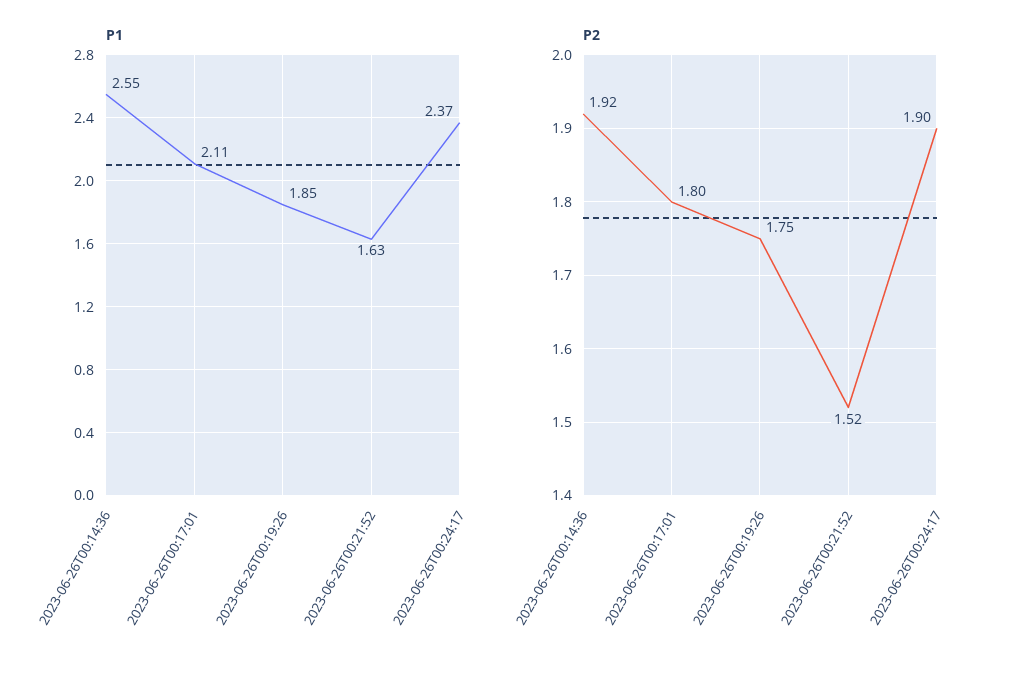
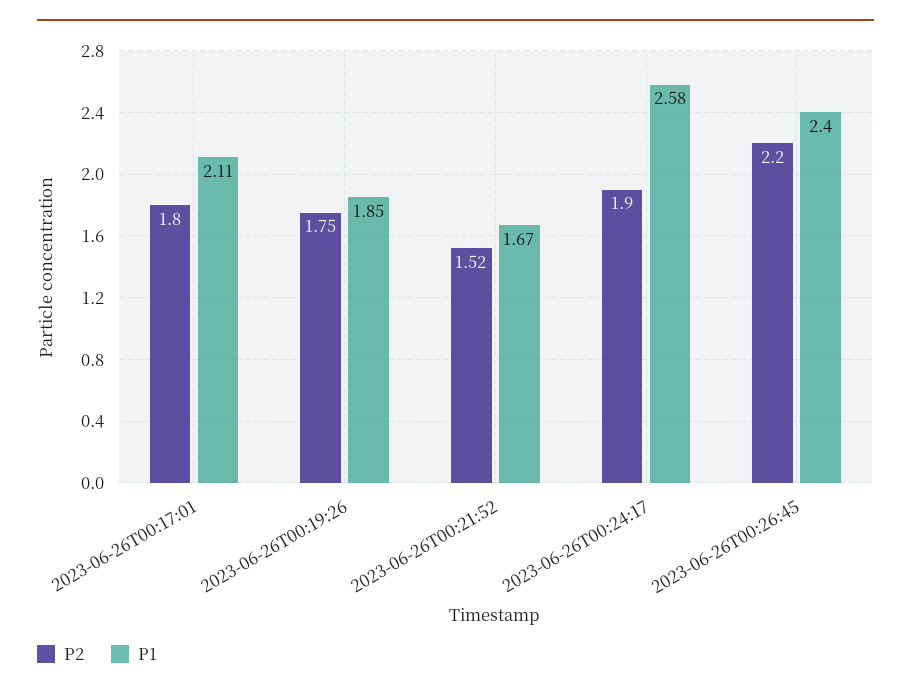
P1, 2023-06-26T00:14:36: 2.55 -> none
P1, 2023-06-26T00:21:52: 1.63 -> 1.67
P1, 2023-06-26T00:24:17: 2.37 -> 2.58
P2, 2023-06-26T00:14:36: 1.92 -> none
P2, 2023-06-26T00:26:45: none -> 2.2
P1, 2023-06-26T00:26:45: none -> 2.4

